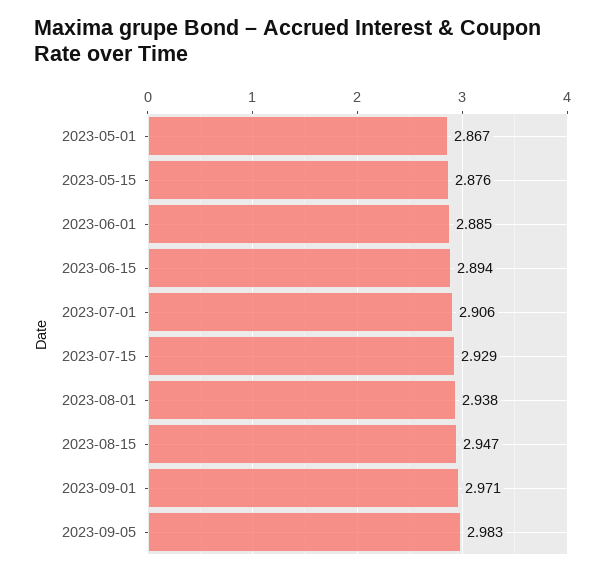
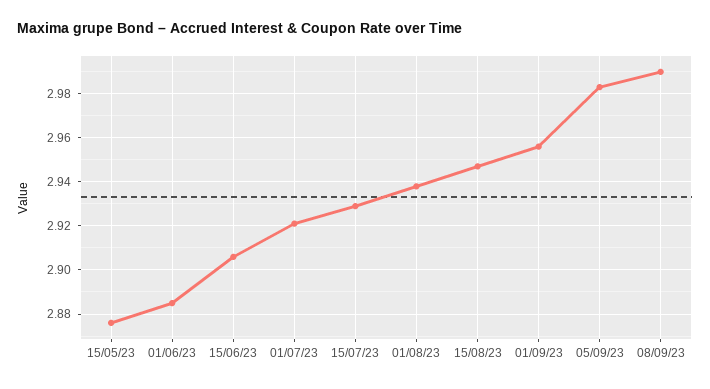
2023-05-01: 2.867 -> none
2023-06-15: 2.894 -> 2.905
2023-07-01: 2.906 -> 2.92
2023-09-01: 2.971 -> 2.955
08/09/23: none -> 2.99

